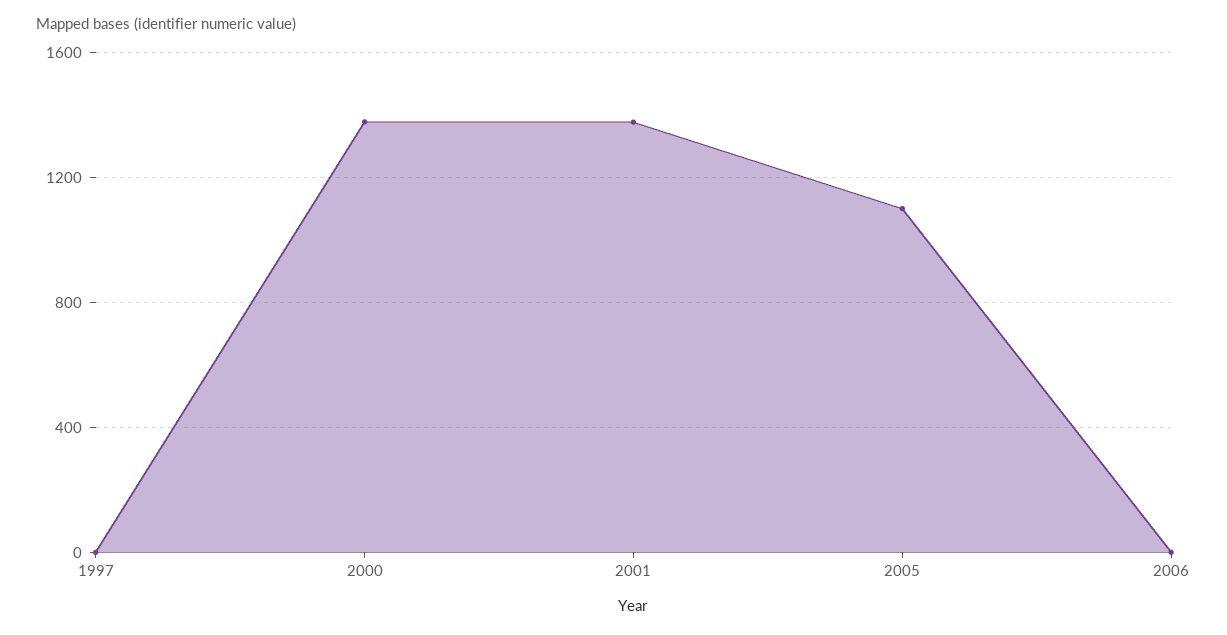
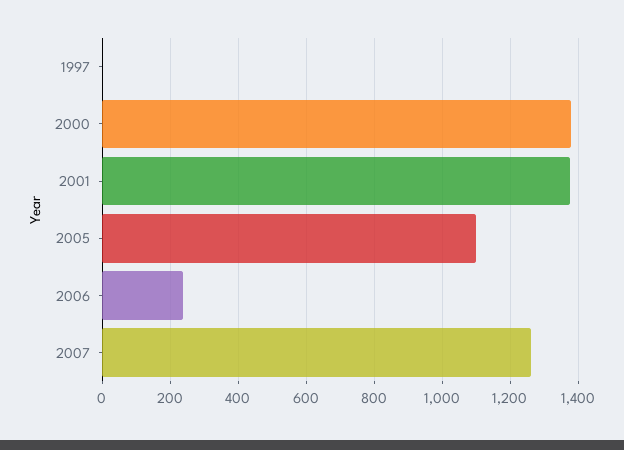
2006: 0 -> 240
2007: none -> 1260

